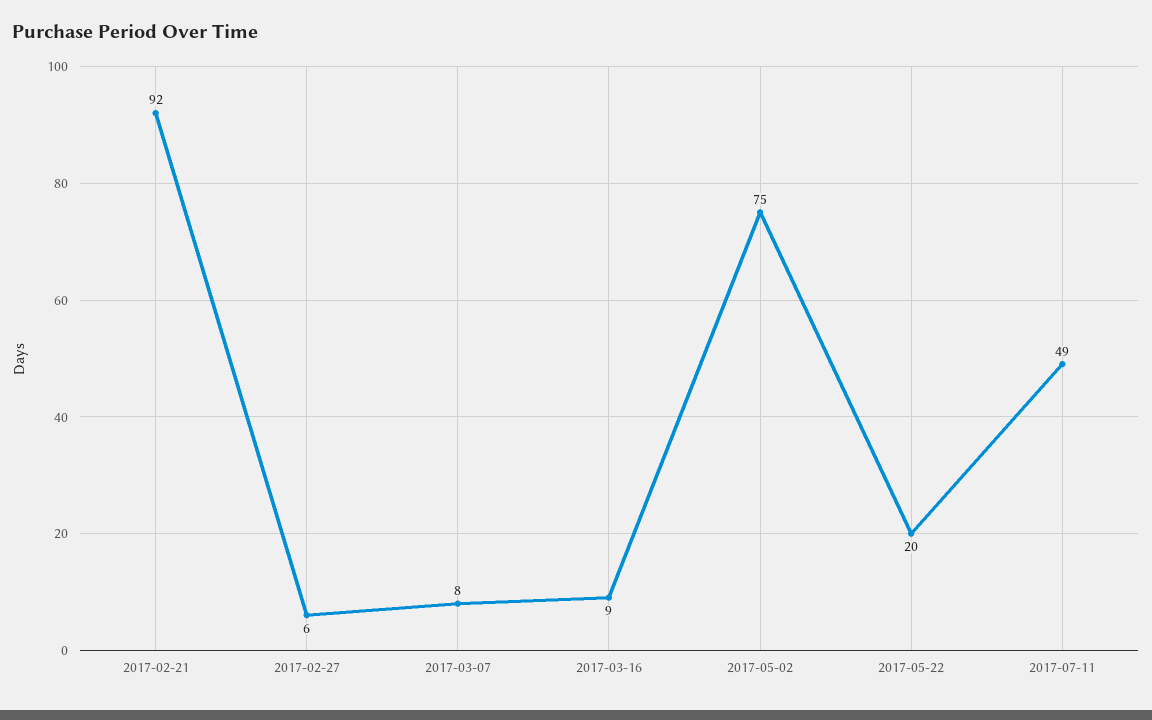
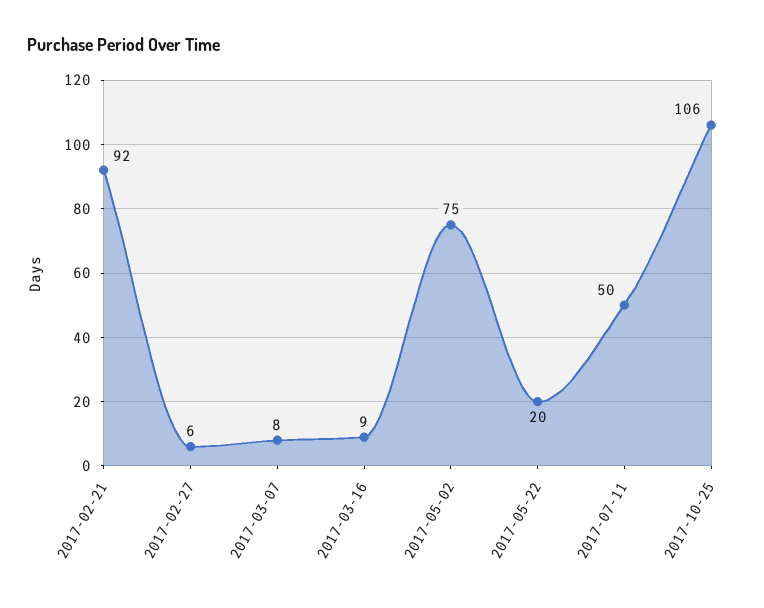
2017-07-11: 49 -> 50
2017-10-25: none -> 106

